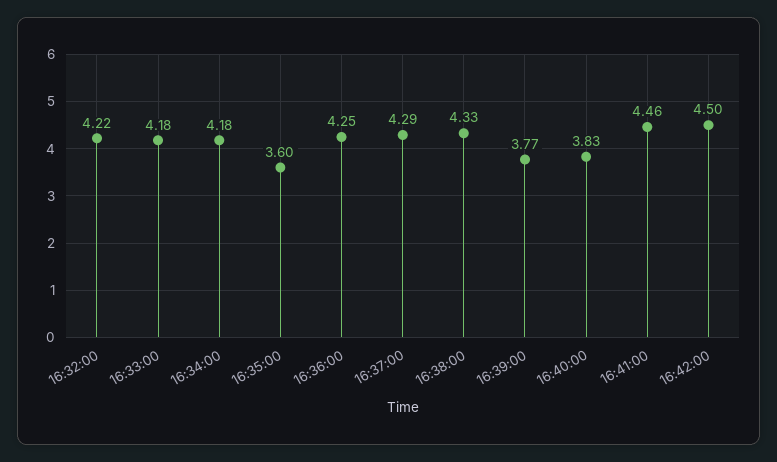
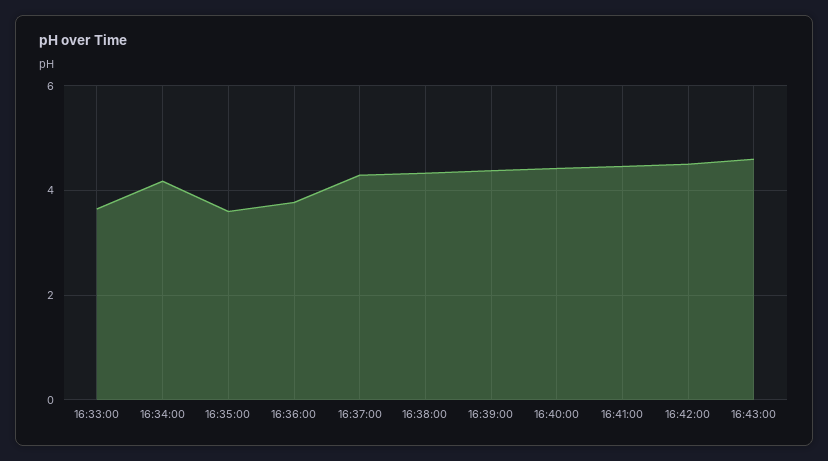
16:32:00: 4.22 -> none
16:33:00: 4.18 -> 3.6
16:36:00: 4.25 -> 3.8
16:39:00: 3.77 -> 4.4
16:40:00: 3.83 -> 4.4
16:43:00: none -> 4.6

